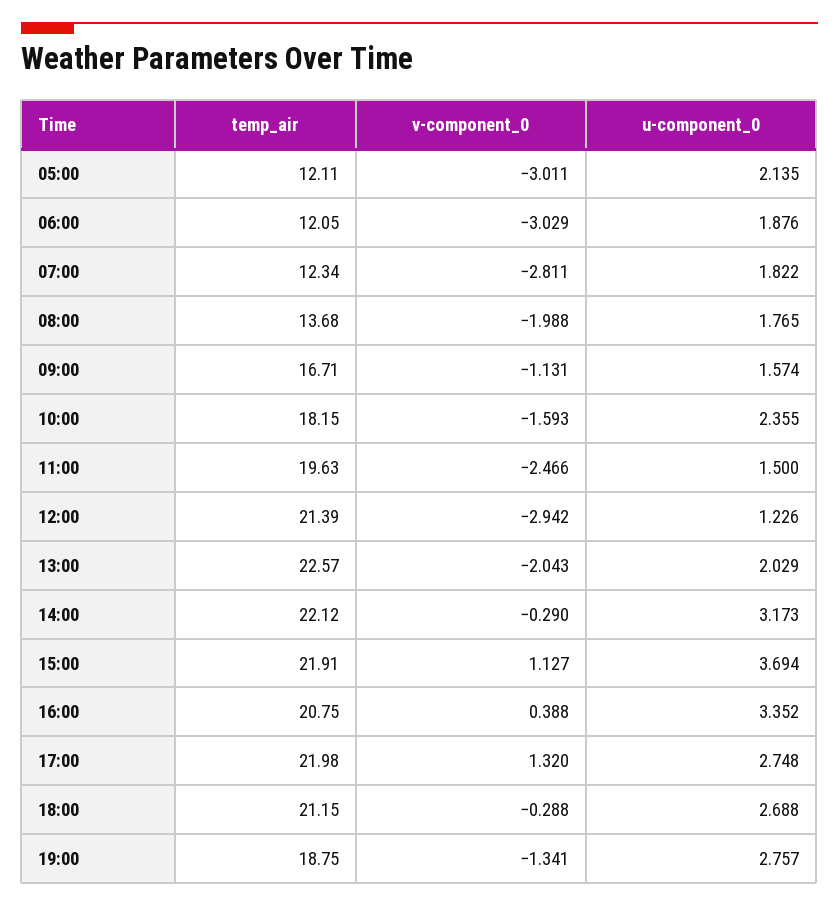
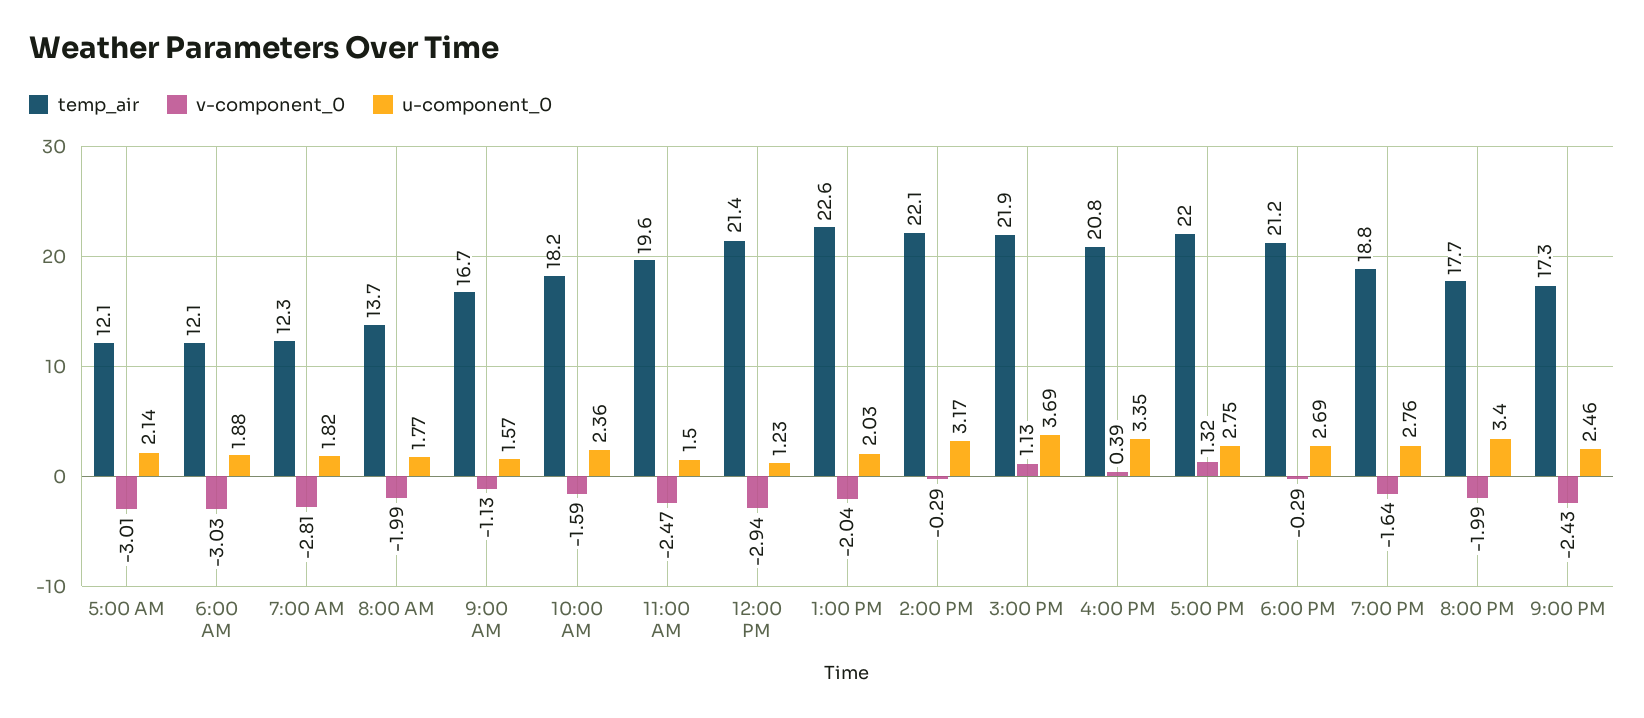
v-component_0, 19:00: -1.341 -> -1.64
temp_air, 8:00 PM: none -> 17.7
v-component_0, 8:00 PM: none -> -1.99
u-component_0, 8:00 PM: none -> 3.4
temp_air, 9:00 PM: none -> 17.3
v-component_0, 9:00 PM: none -> -2.43
u-component_0, 9:00 PM: none -> 2.46

